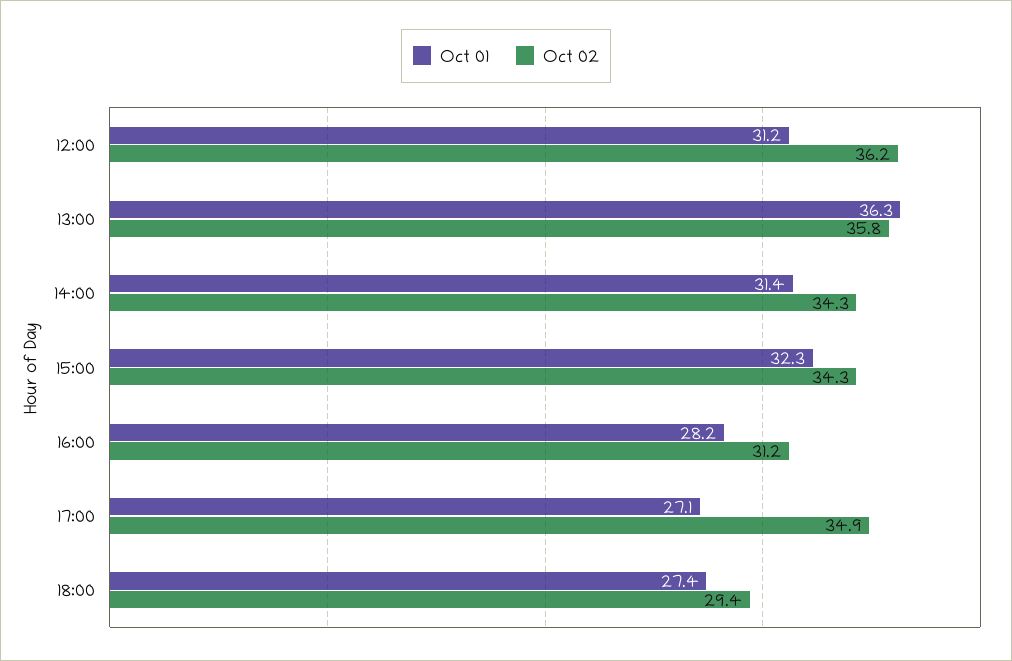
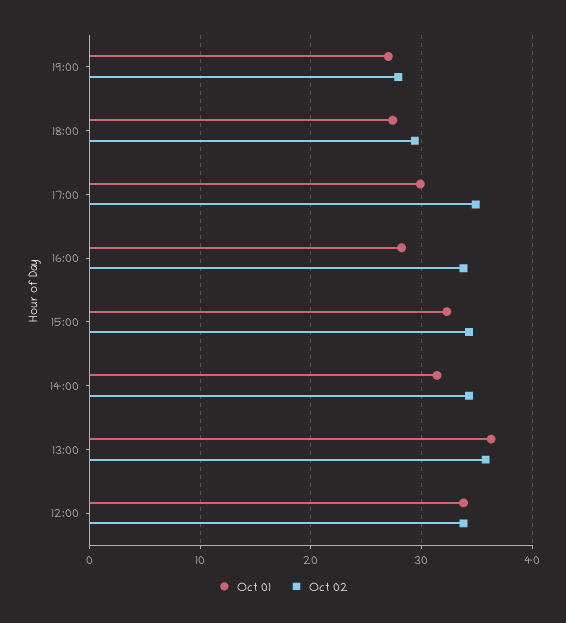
Oct 01, 12:00: 31.2 -> 34
Oct 02, 12:00: 36.2 -> 34
Oct 02, 16:00: 31.2 -> 34
Oct 01, 17:00: 27.1 -> 30
Oct 01, 19:00: none -> 27
Oct 02, 19:00: none -> 28

